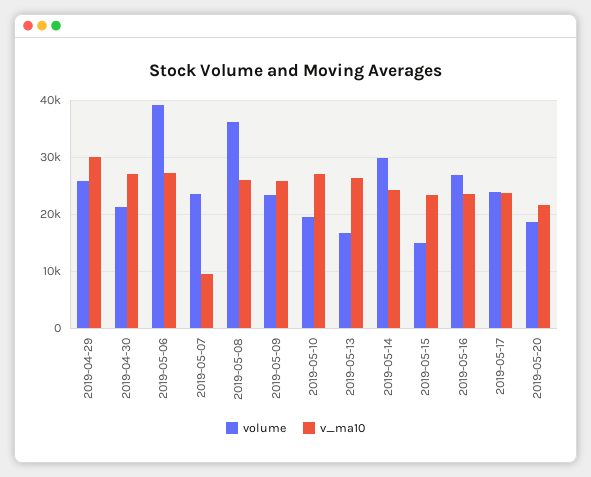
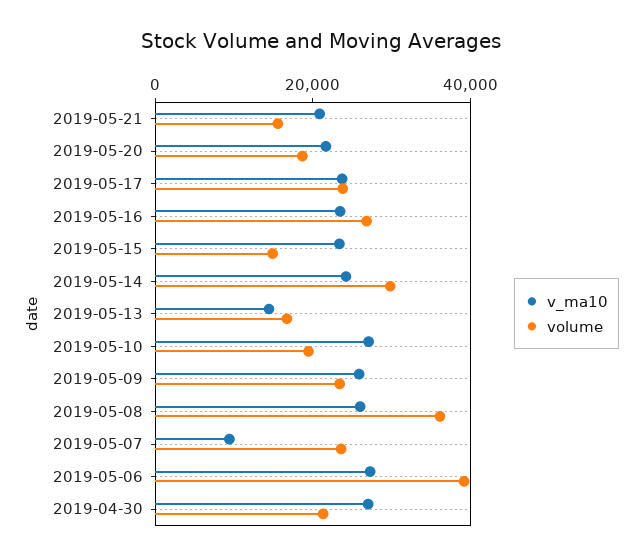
volume, 2019-04-29: 26000 -> none
v_ma10, 2019-04-29: 30000 -> none
v_ma10, 2019-05-13: 26000 -> 15000
v_ma10, 2019-05-21: none -> 20000
volume, 2019-05-21: none -> 15000

